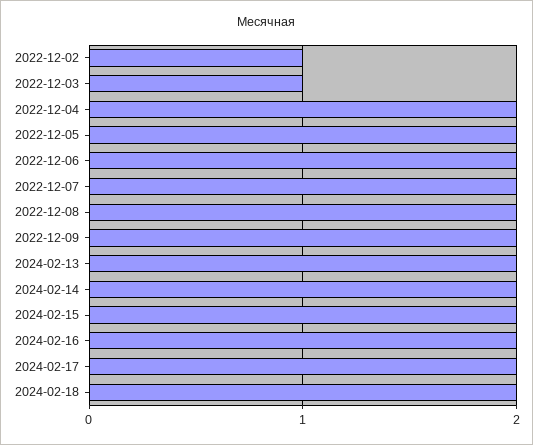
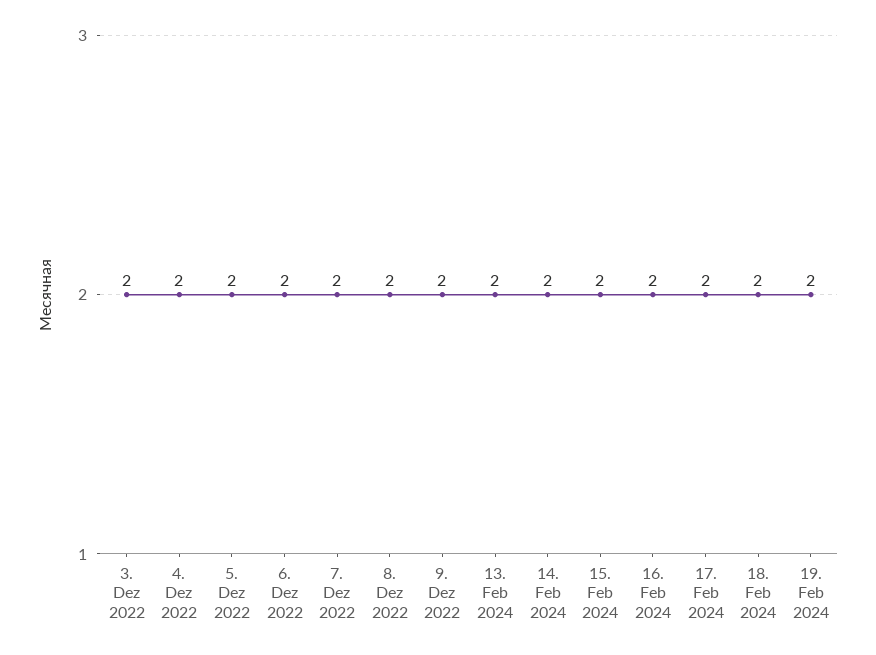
2022-12-02: 1 -> none
2022-12-03: 1 -> 2
19. Feb 2024: none -> 2

